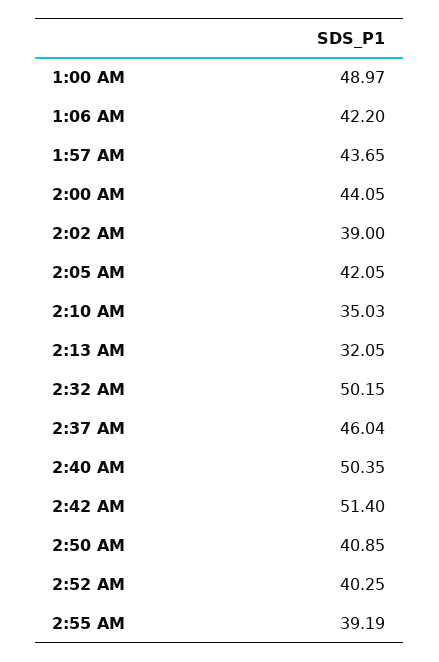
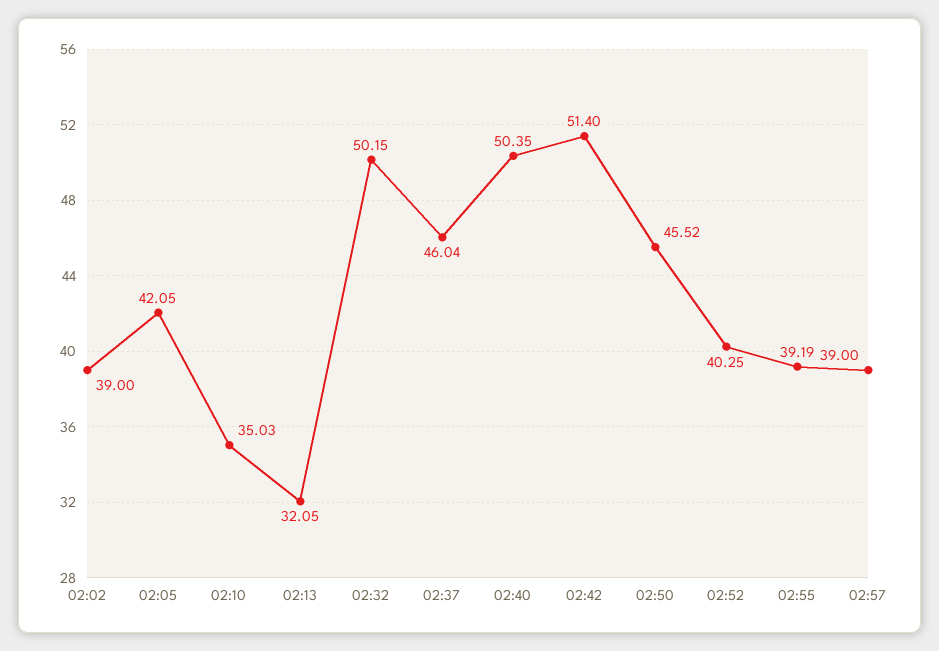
1:00 AM: 48.97 -> none
1:06 AM: 42.2 -> none
1:57 AM: 43.65 -> none
2:00 AM: 44.05 -> none
2:50 AM: 40.85 -> 45.52
02:57: none -> 39

